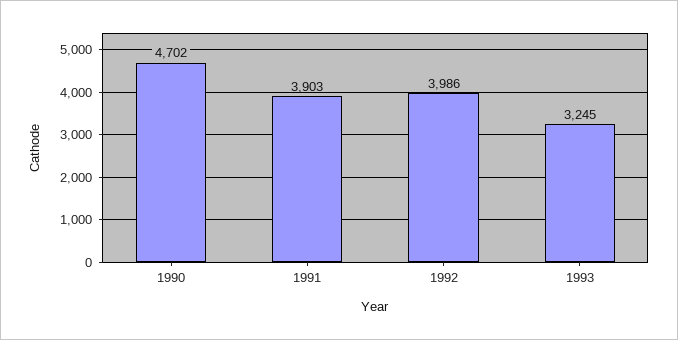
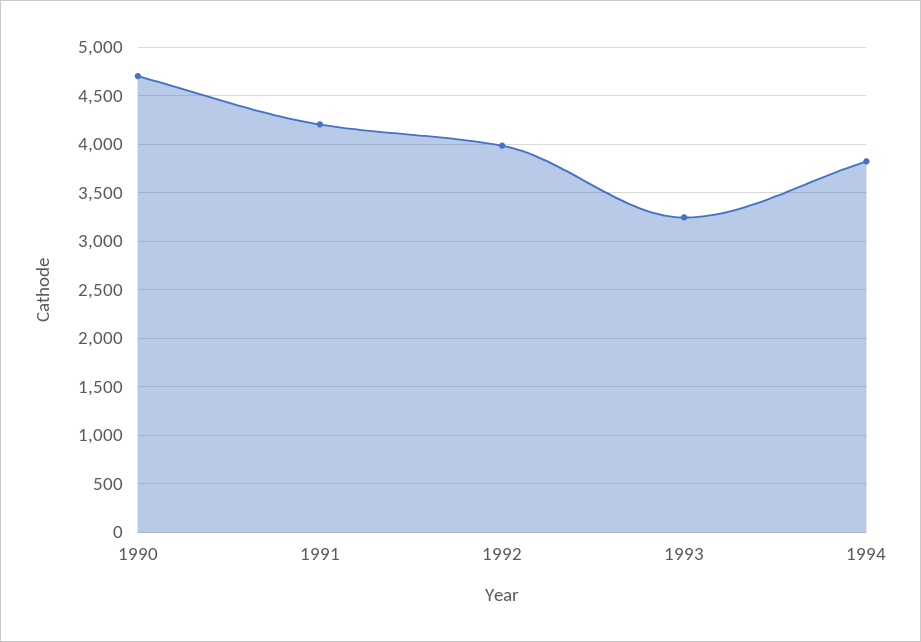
1991: 3903 -> 4200
1994: none -> 3800

